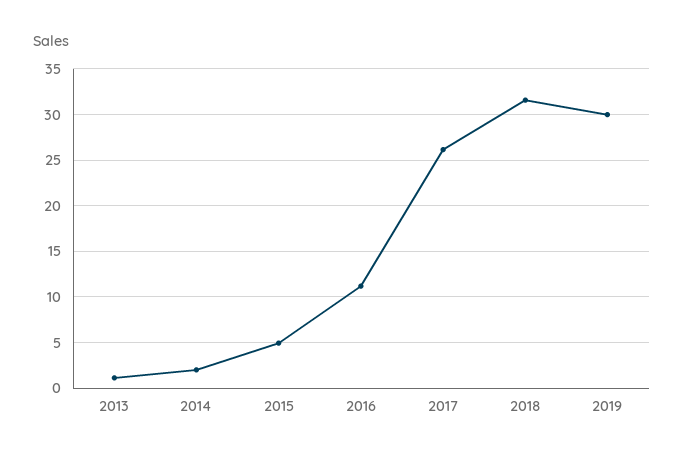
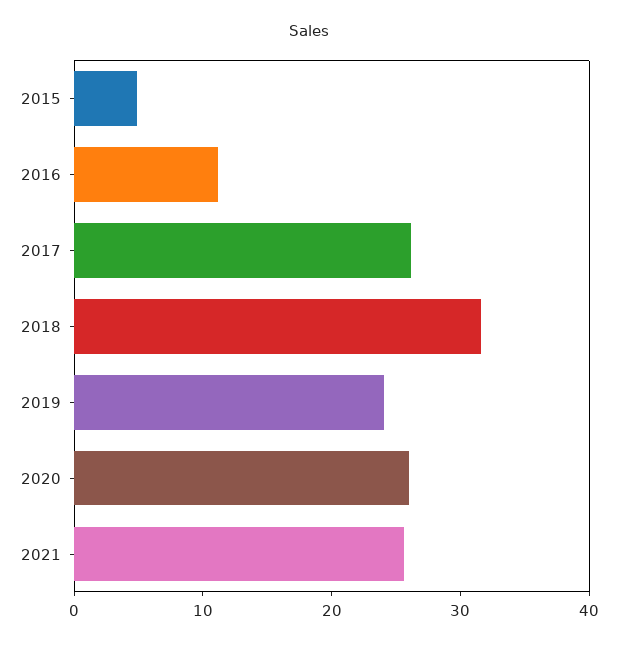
2013: 1 -> none
2014: 2 -> none
2019: 30 -> 24
2020: none -> 26
2021: none -> 26

